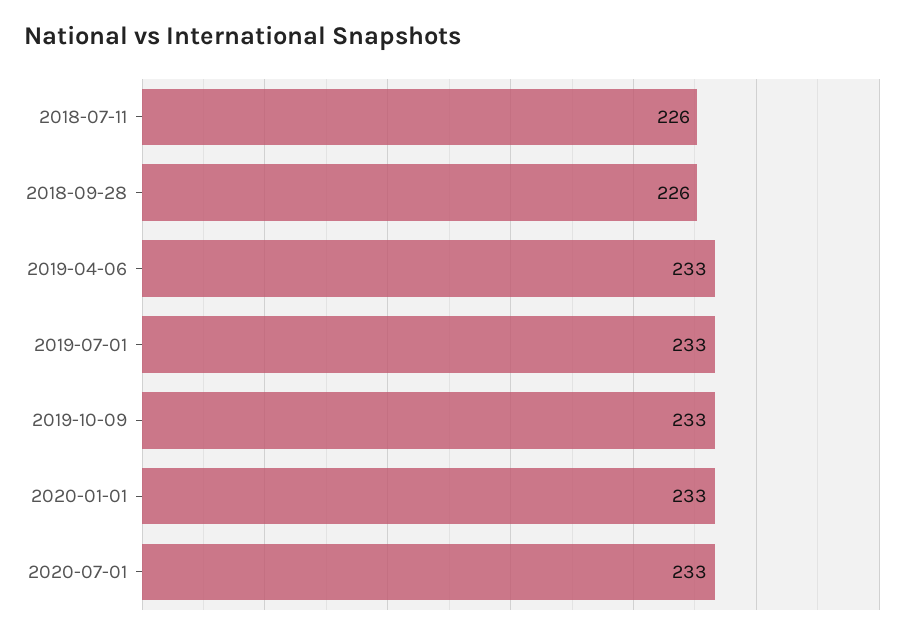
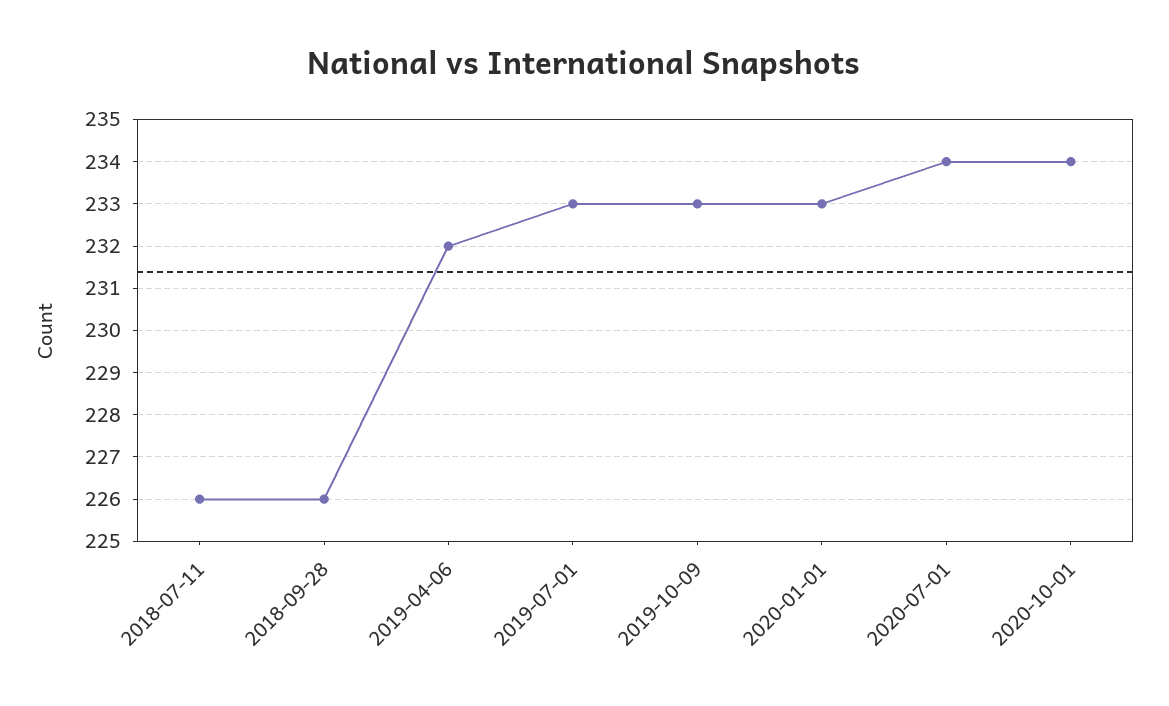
2019-04-06: 233 -> 232
2020-07-01: 233 -> 234
2020-10-01: none -> 234

